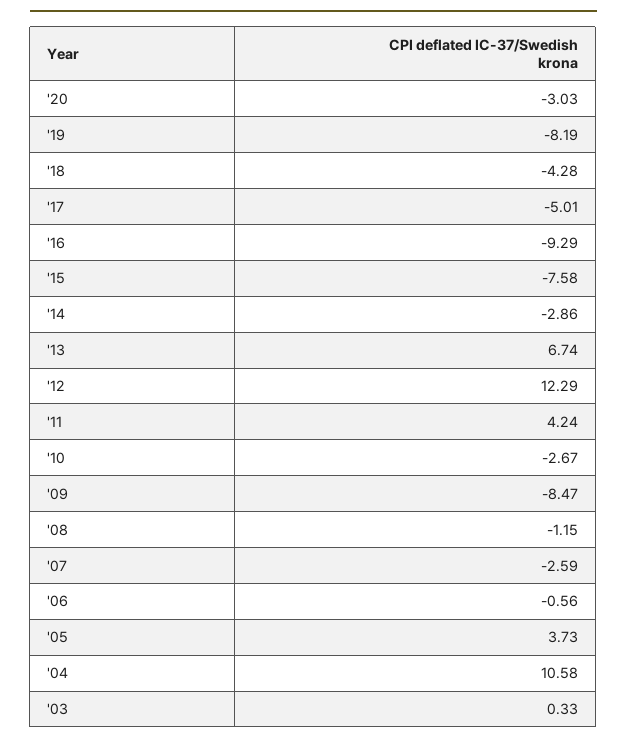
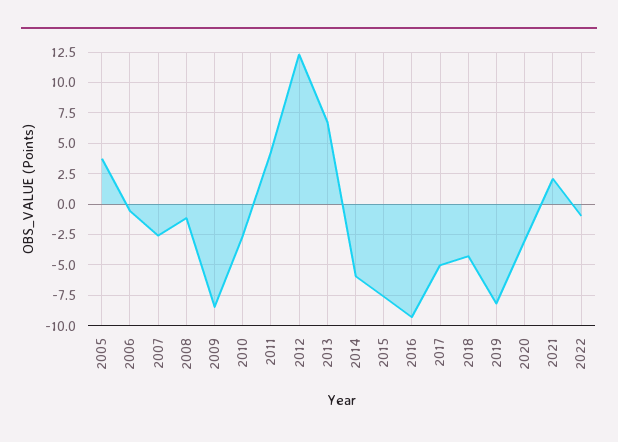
'14: -2.86 -> -6
'04: 10.58 -> none
'03: 0.33 -> none
2021: none -> 2
2022: none -> -1

